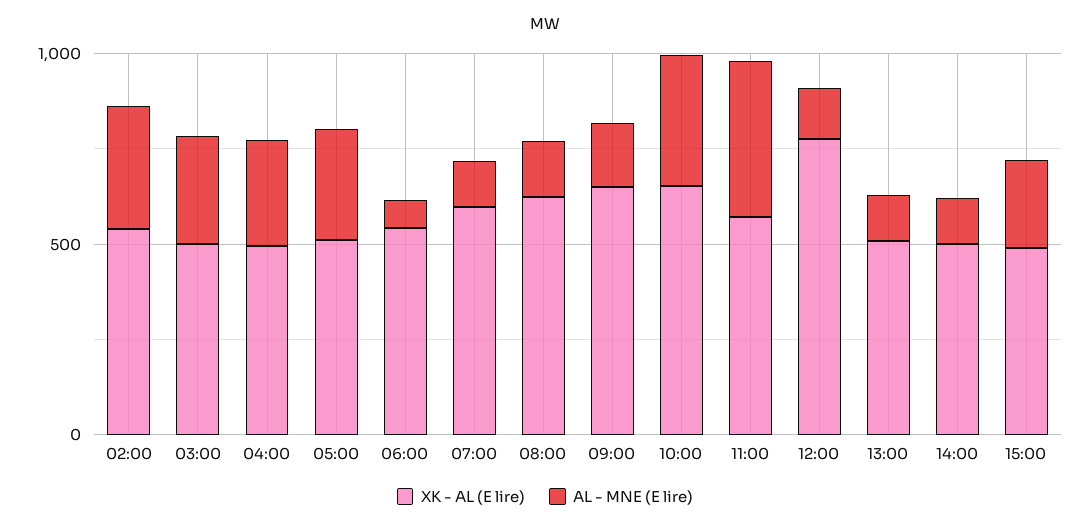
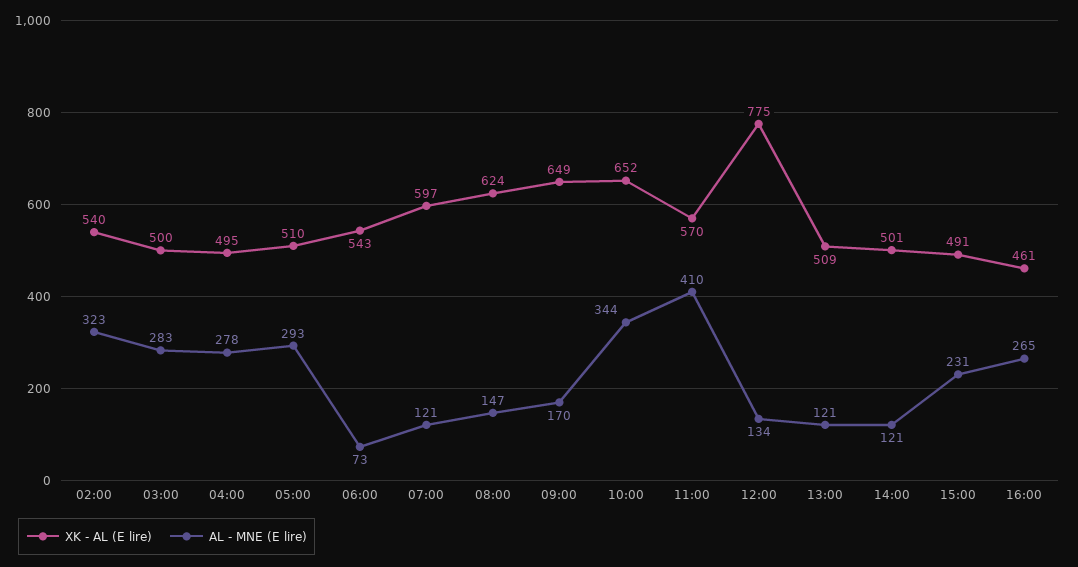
XK - AL (E lire), 16:00: none -> 461
AL - MNE (E lire), 16:00: none -> 265

